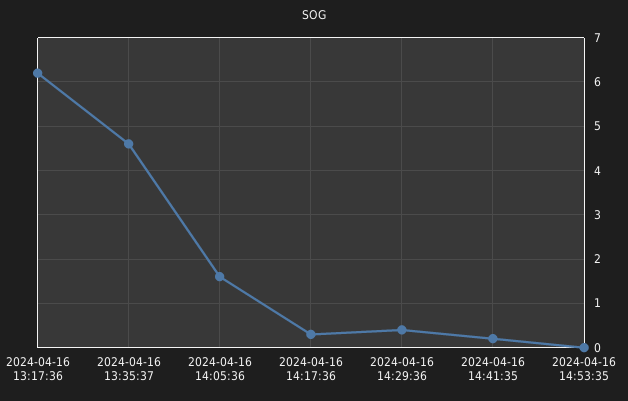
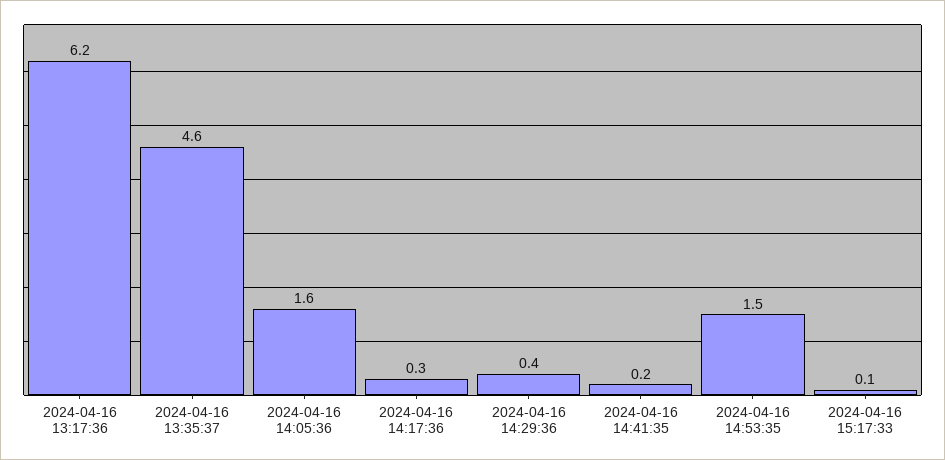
2024-04-16 14:53:35: 0 -> 1.5
2024-04-16 15:17:33: none -> 0.1

